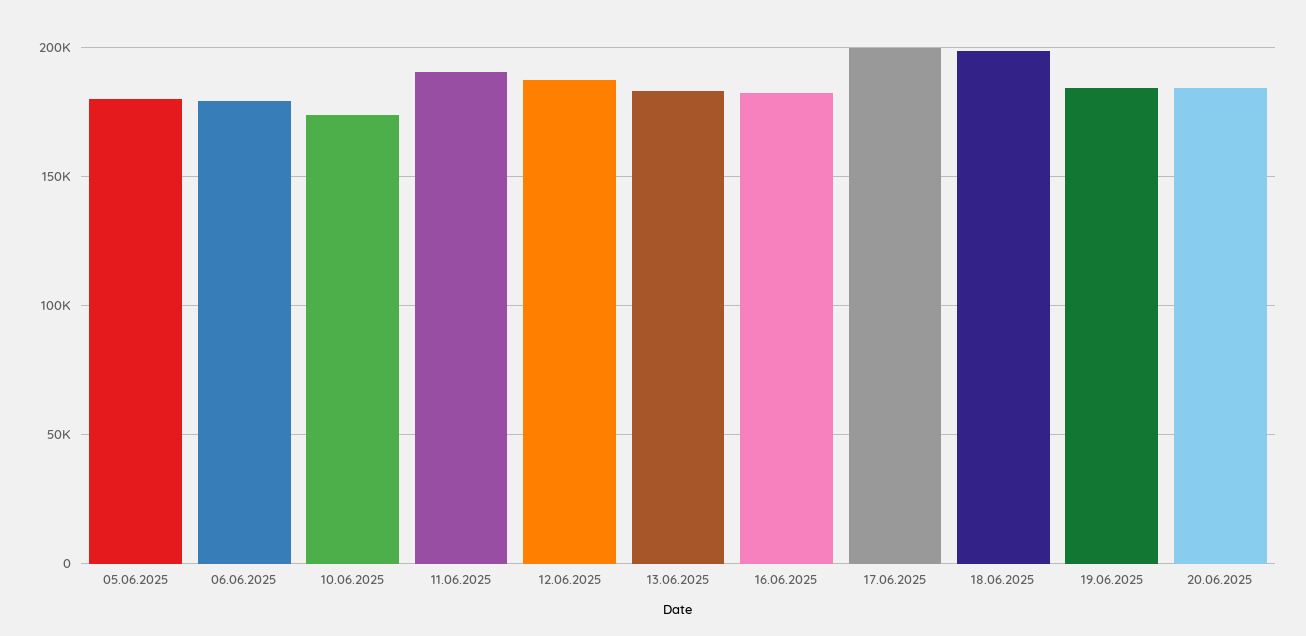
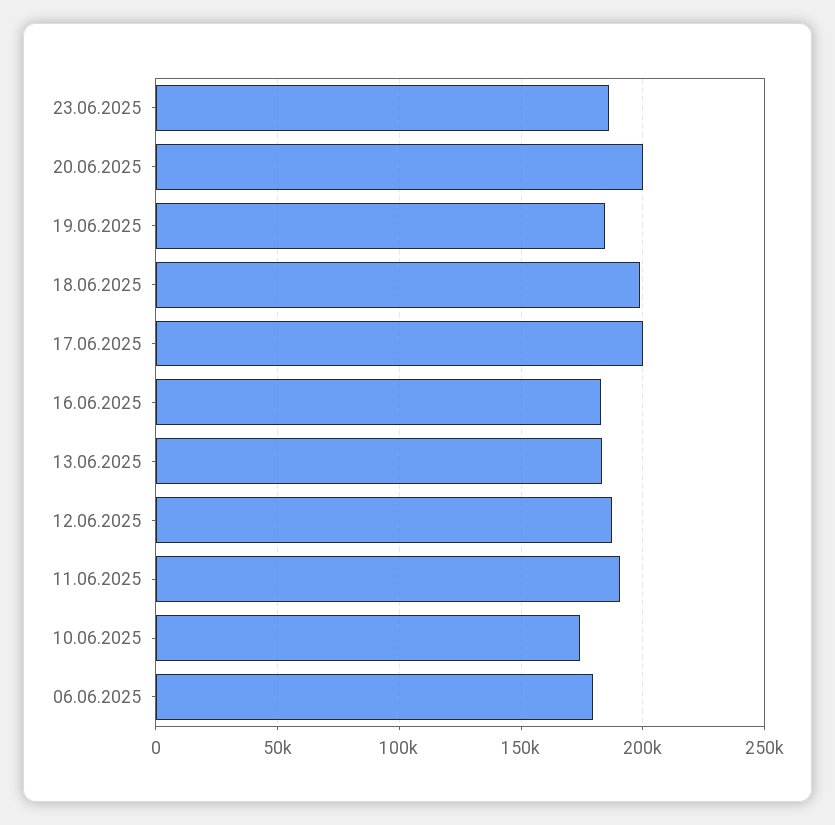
05.06.2025: 180000 -> none
20.06.2025: 185000 -> 200000
23.06.2025: none -> 185000

